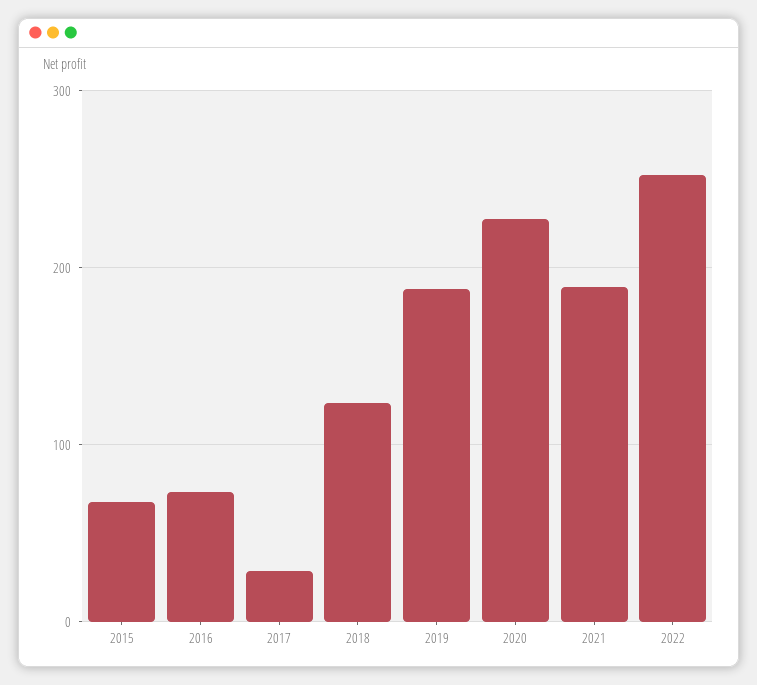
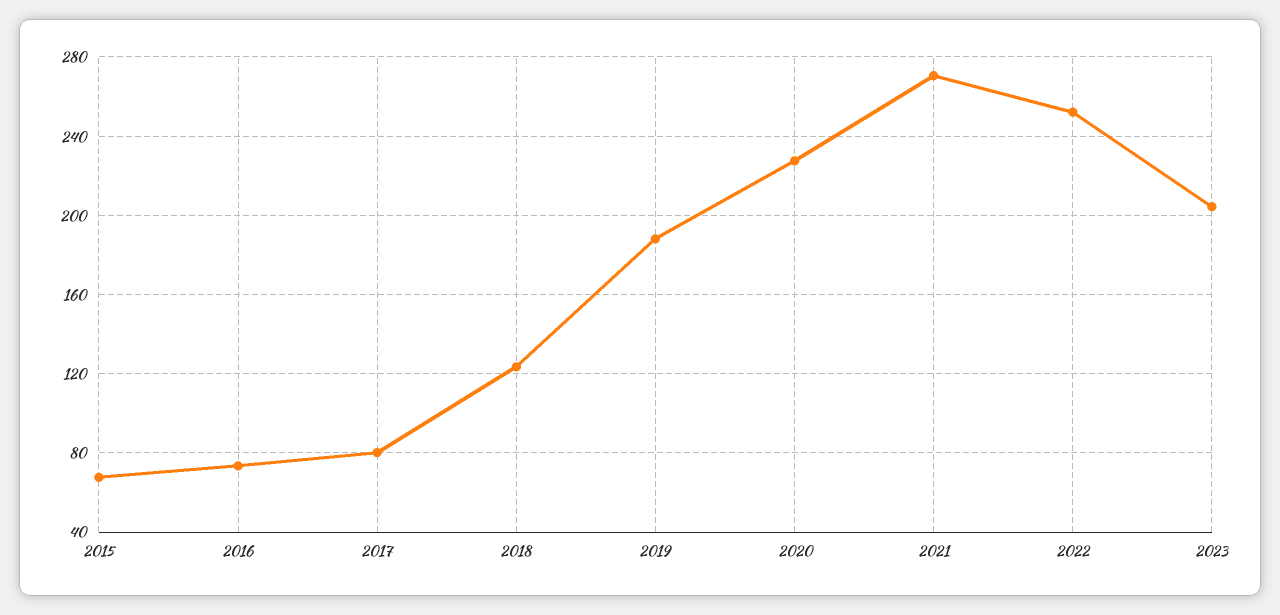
2017: 30 -> 80
2021: 190 -> 270
2023: none -> 205

